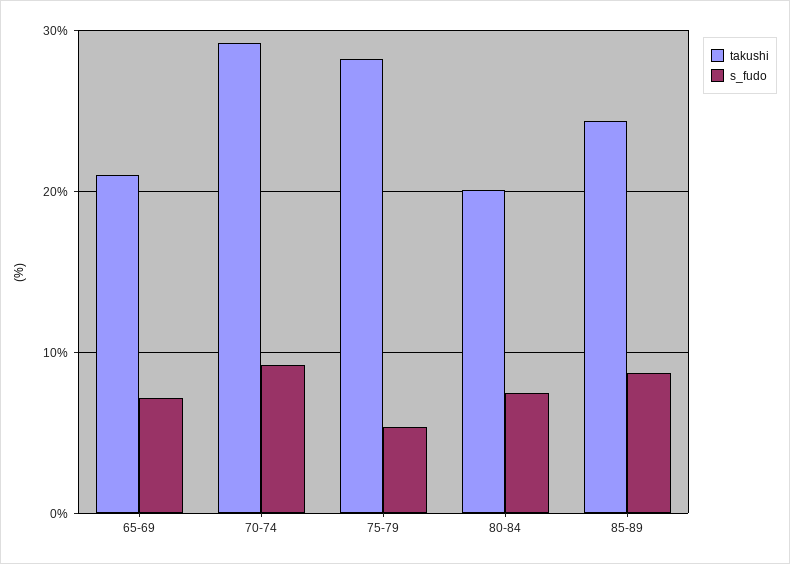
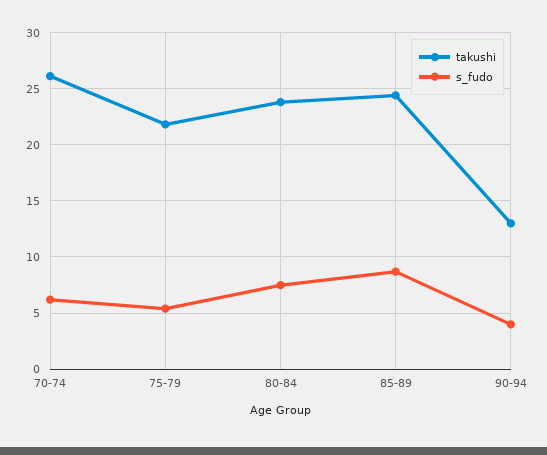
takushi, 65-69: 21 -> none
s_fudo, 65-69: 7 -> none
takushi, 70-74: 29 -> 26
s_fudo, 70-74: 9 -> 6
takushi, 75-79: 28 -> 22
takushi, 80-84: 20 -> 24
takushi, 90-94: none -> 13
s_fudo, 90-94: none -> 4

